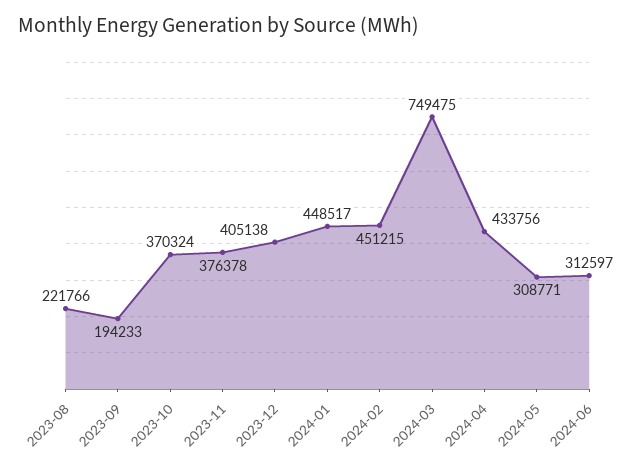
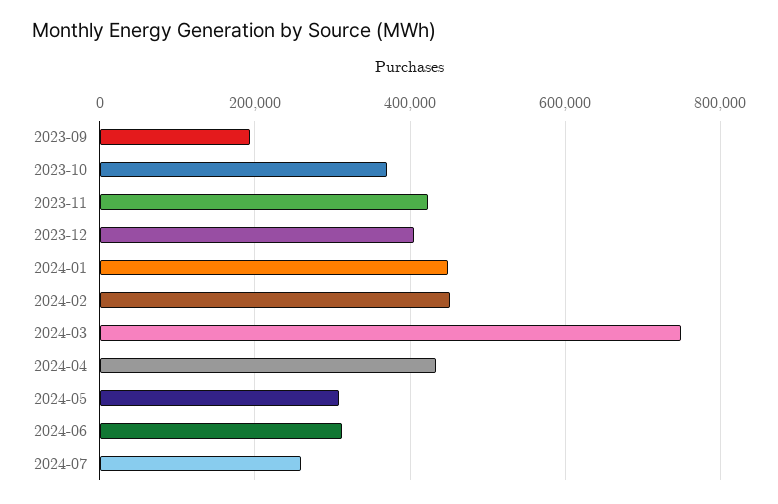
2023-08: 221766 -> none
2023-11: 376378 -> 420000
2024-07: none -> 260000

